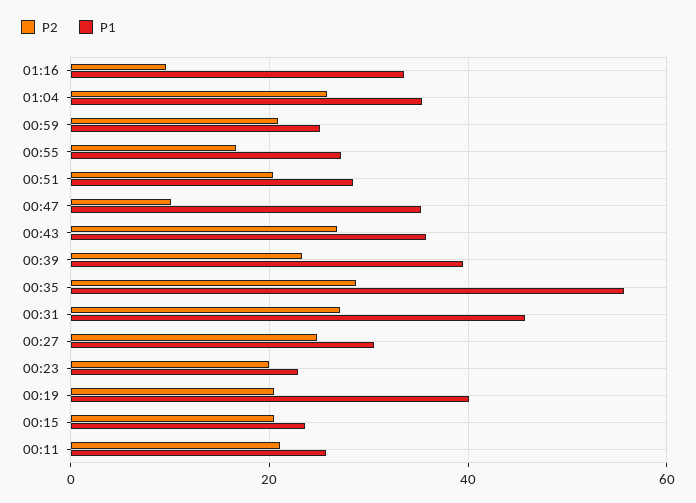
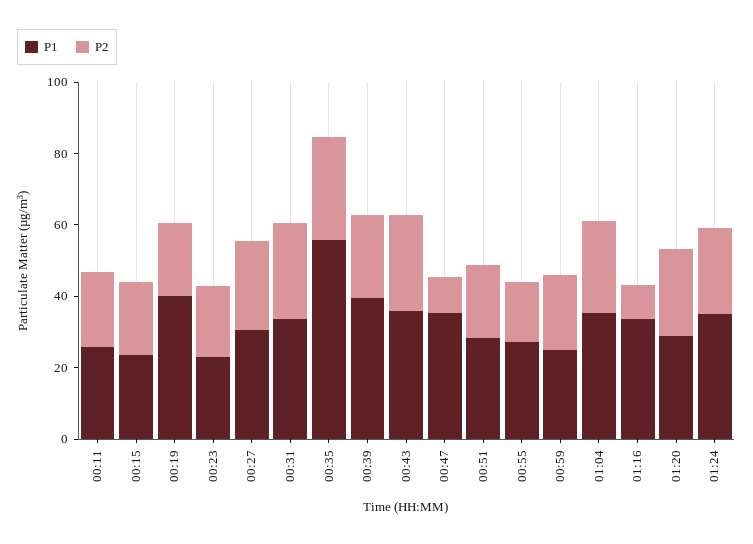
P1, 00:31: 46 -> 35
P1, 01:20: none -> 30
P2, 01:20: none -> 25
P1, 01:24: none -> 35
P2, 01:24: none -> 25

